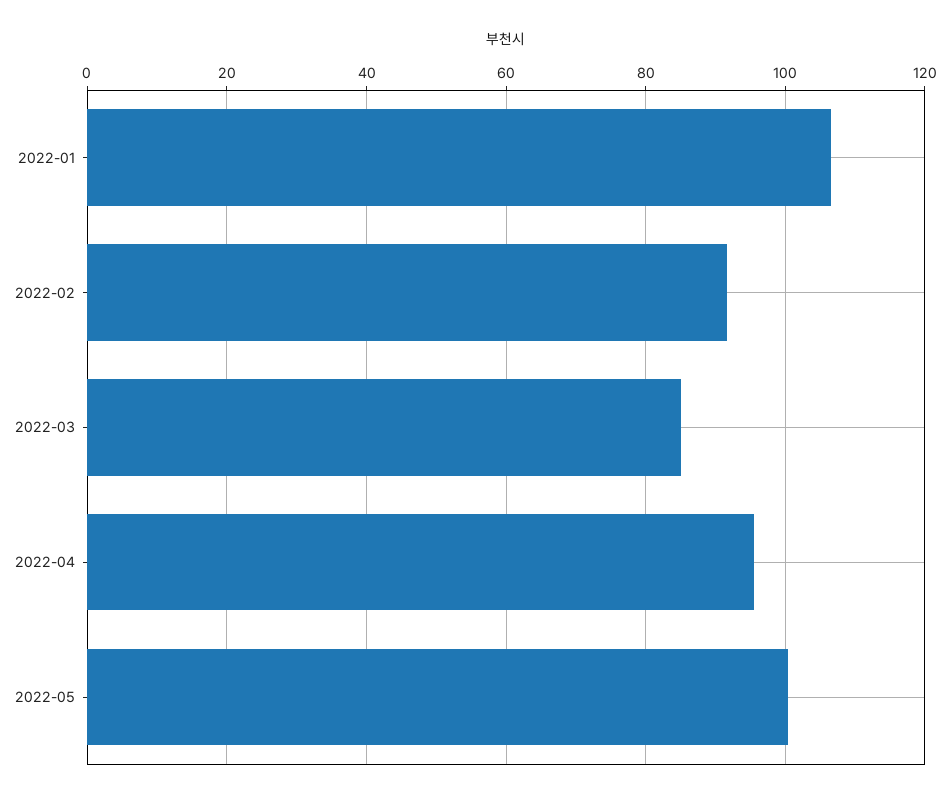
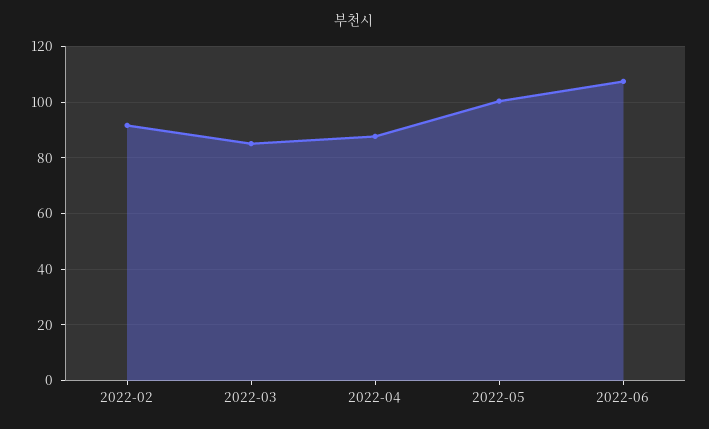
2022-01: 106 -> none
2022-04: 96 -> 87.5
2022-06: none -> 107.5

